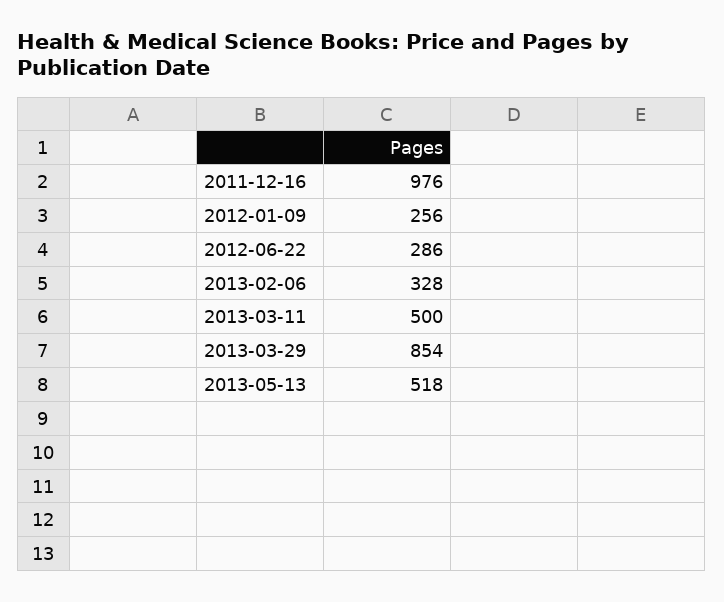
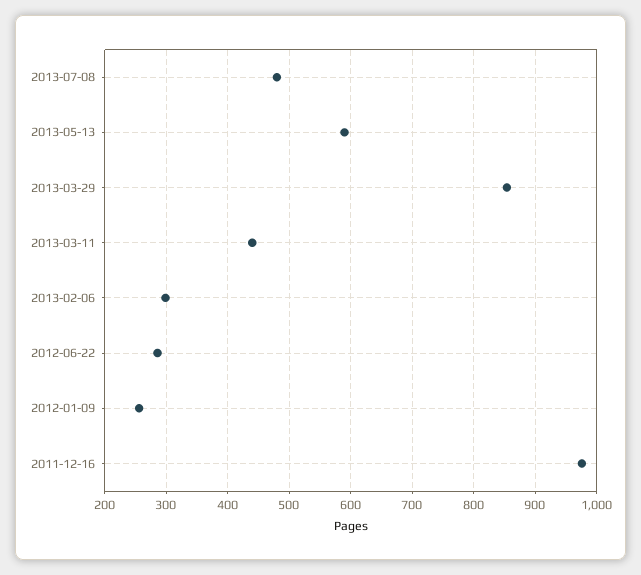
2013-02-06: 328 -> 300
2013-03-11: 500 -> 440
2013-05-13: 518 -> 590
2013-07-08: none -> 480

